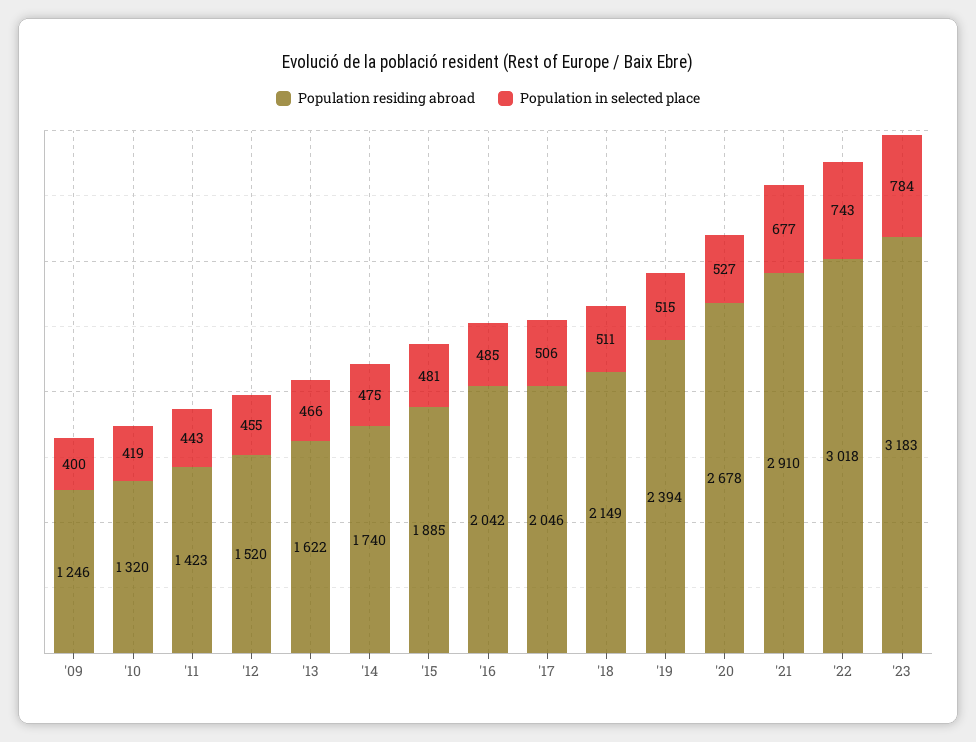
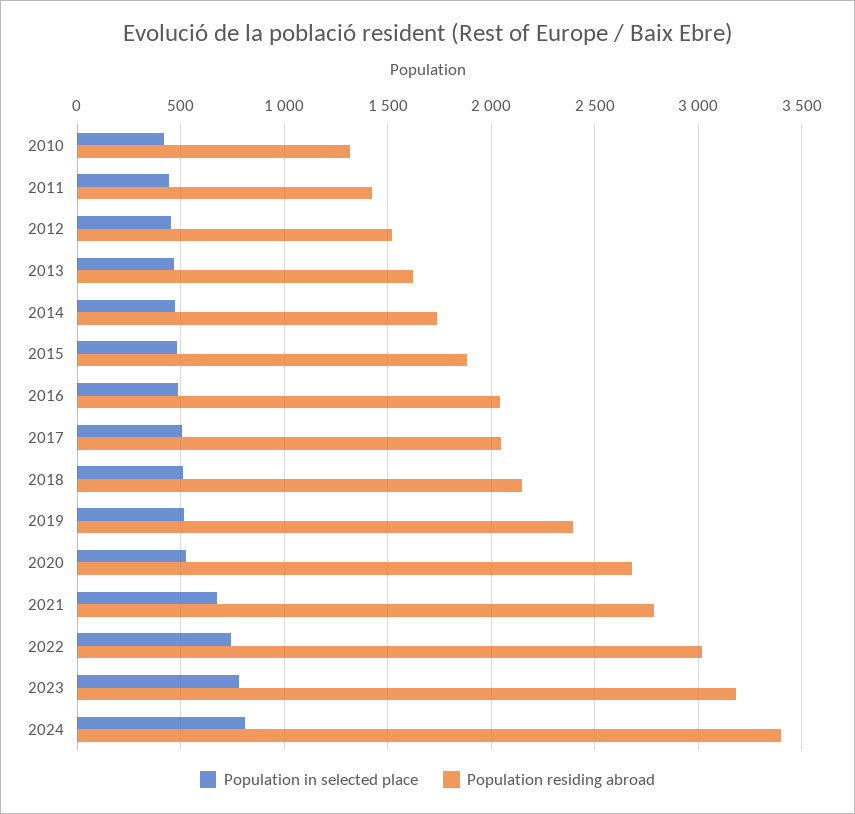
Population residing abroad, '09: 1246 -> none
Population in selected place, '09: 400 -> none
Population residing abroad, '21: 2910 -> 2800
Population in selected place, 2024: none -> 800
Population residing abroad, 2024: none -> 3400

